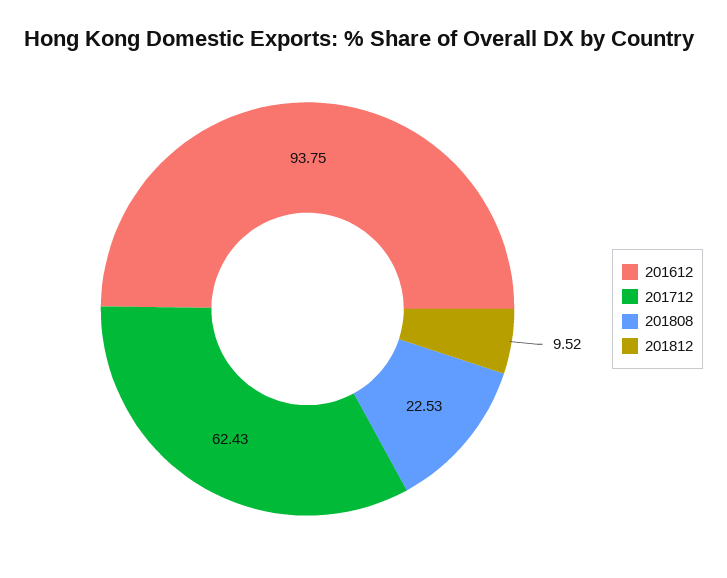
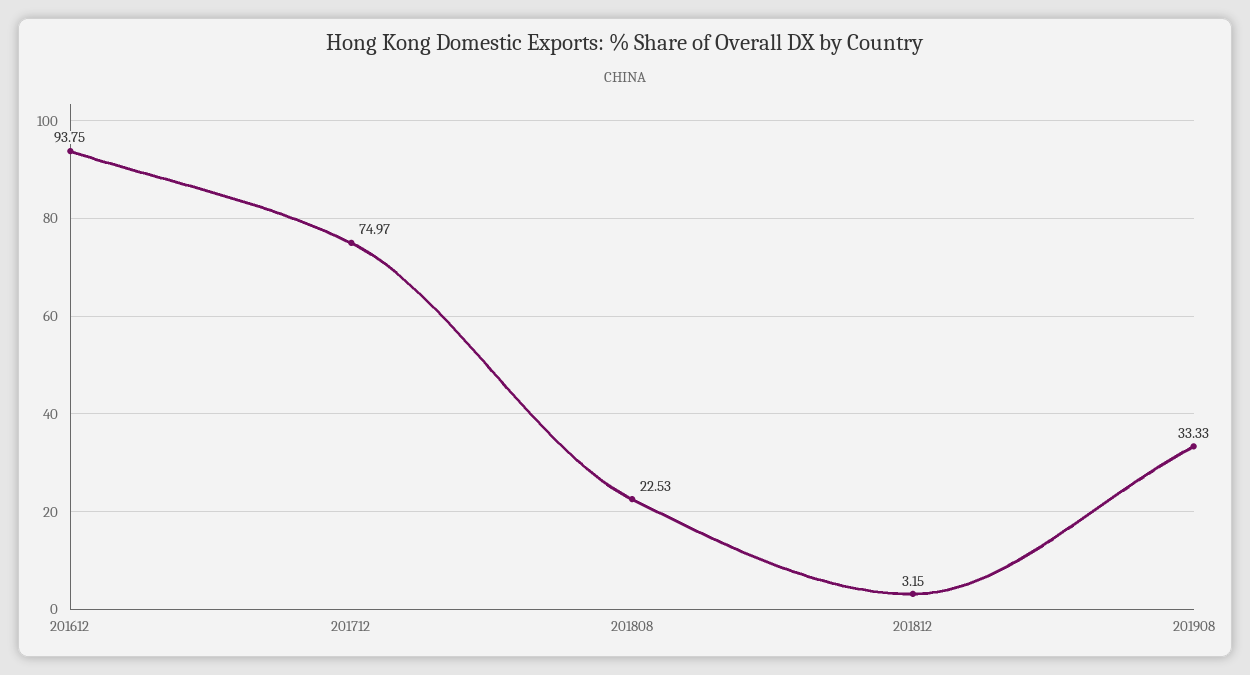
201712: 62.43 -> 74.97
201812: 9.52 -> 3.15
201908: none -> 33.33

